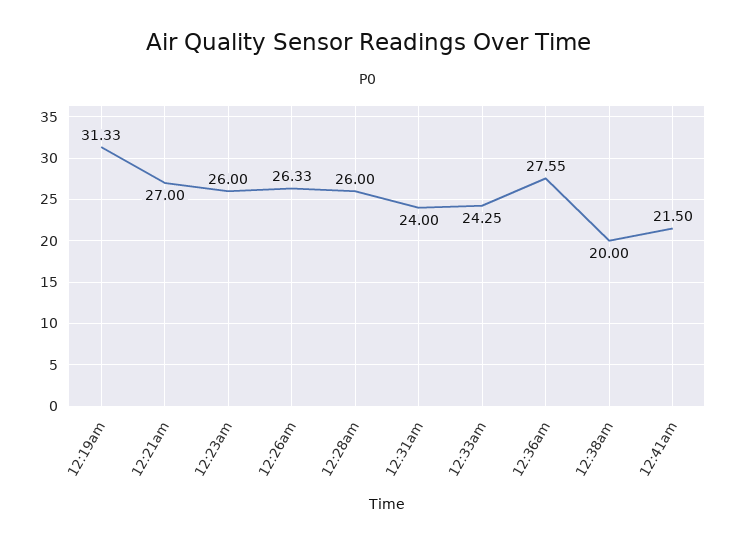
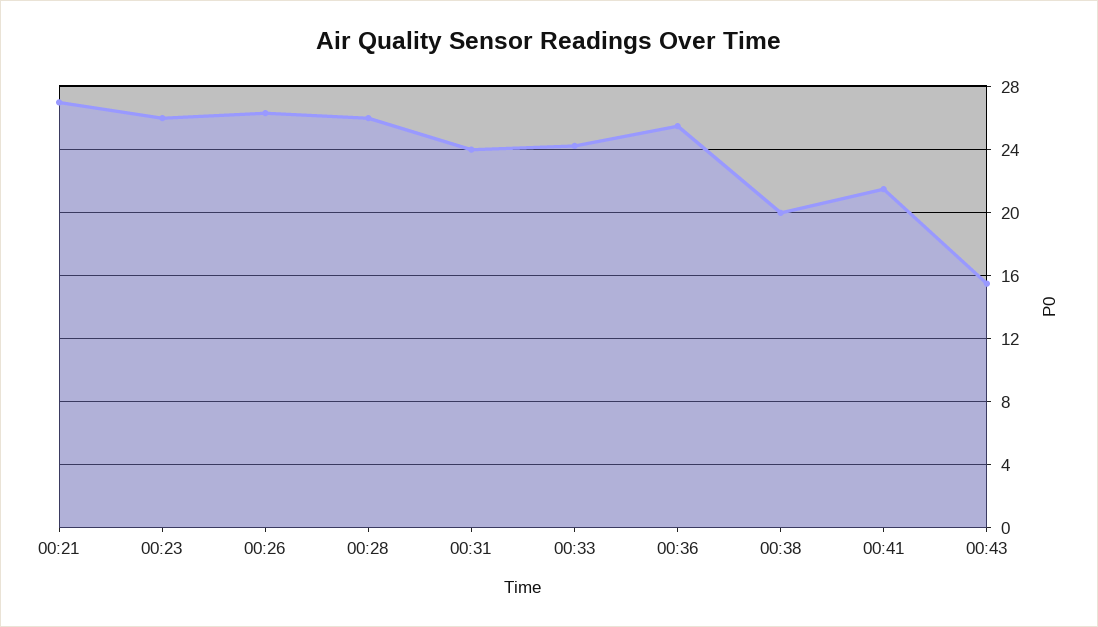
12:19am: 31.33 -> none
12:36am: 27.55 -> 25.5
00:43: none -> 15.5

